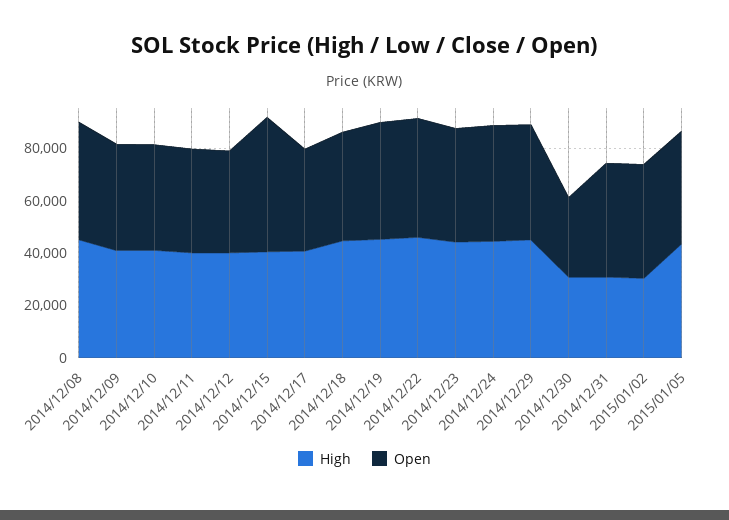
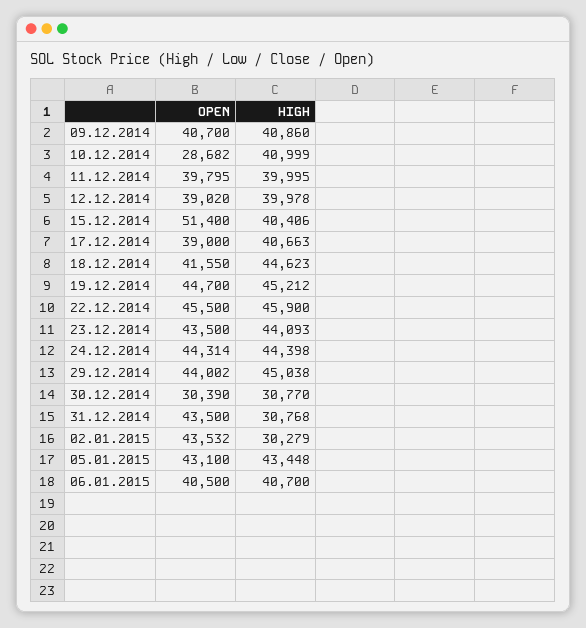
High, 2014/12/08: 45000 -> none
Open, 2014/12/08: 45000 -> none
Open, 2014/12/10: 40000 -> 28682
Open, 06.01.2015: none -> 40500
High, 06.01.2015: none -> 40700

